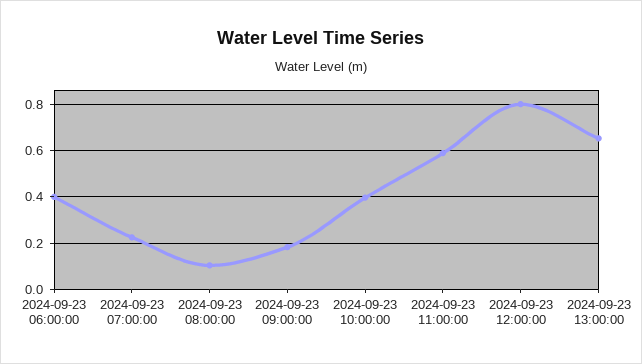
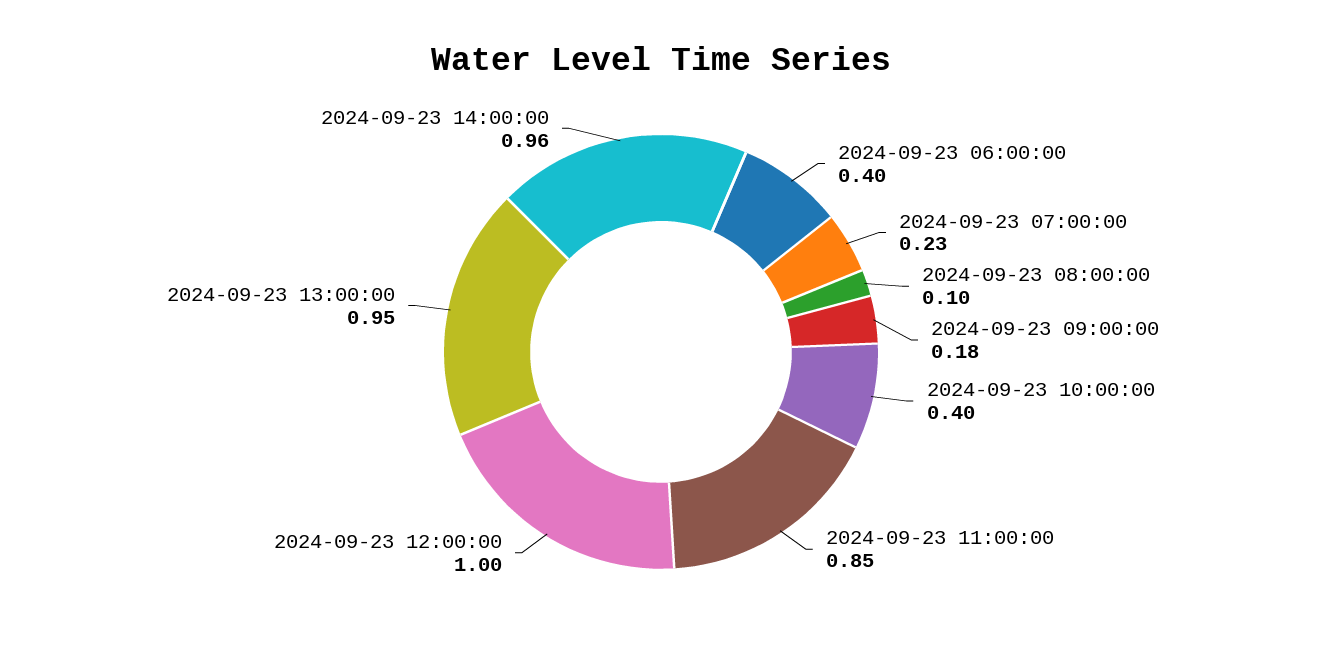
2024-09-23 11:00:00: 0.6 -> 0.85
2024-09-23 12:00:00: 0.8 -> 1
2024-09-23 13:00:00: 0.65 -> 0.95
2024-09-23 14:00:00: none -> 0.96

